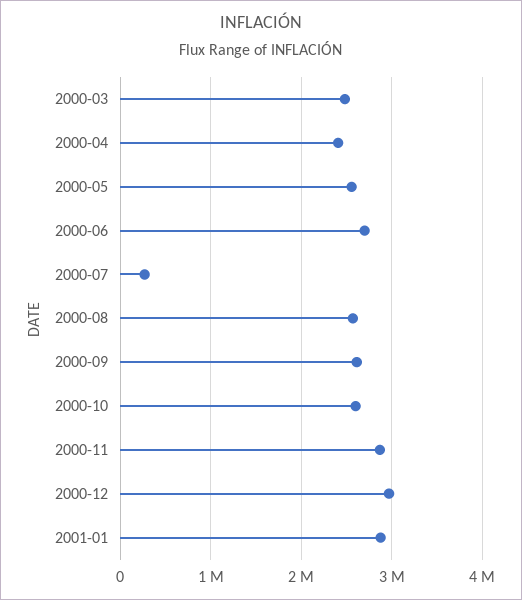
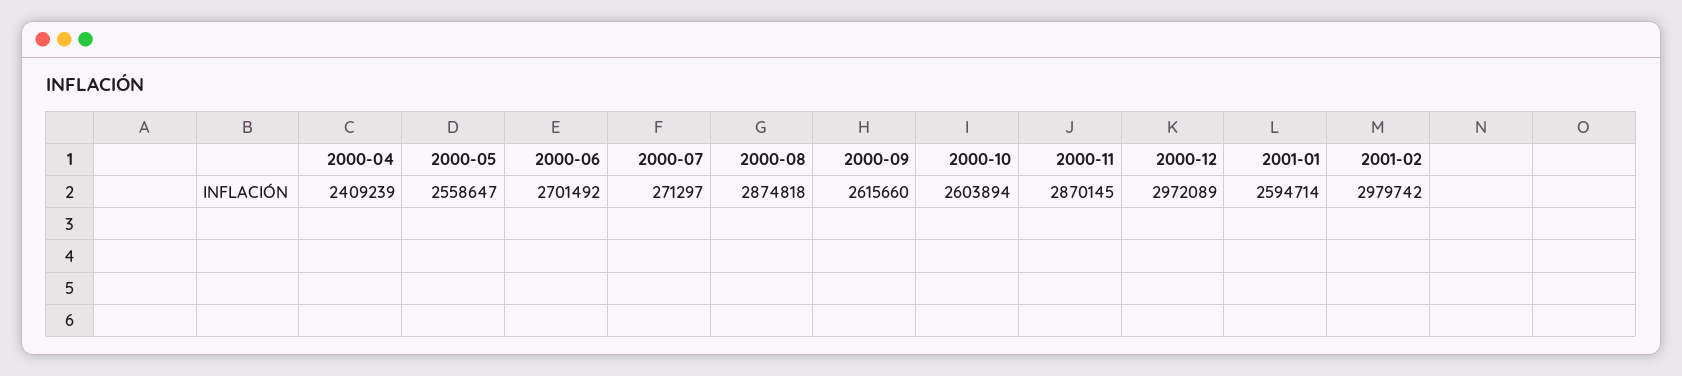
2000-03: 2500000 -> none
2000-08: 2600000 -> 2874818
2001-01: 2900000 -> 2594714
2001-02: none -> 2979742

